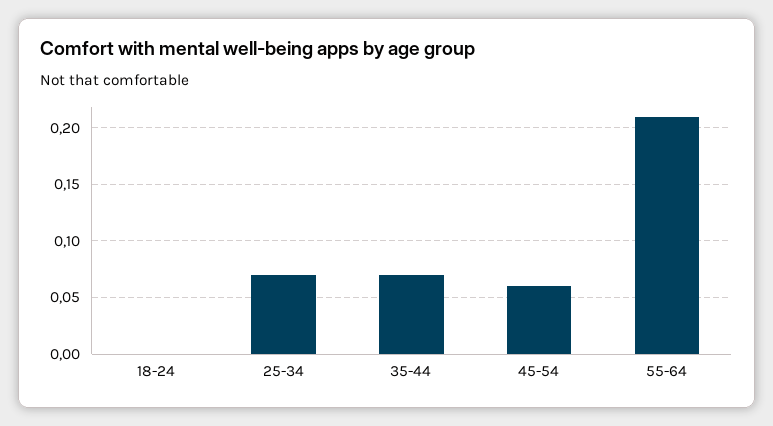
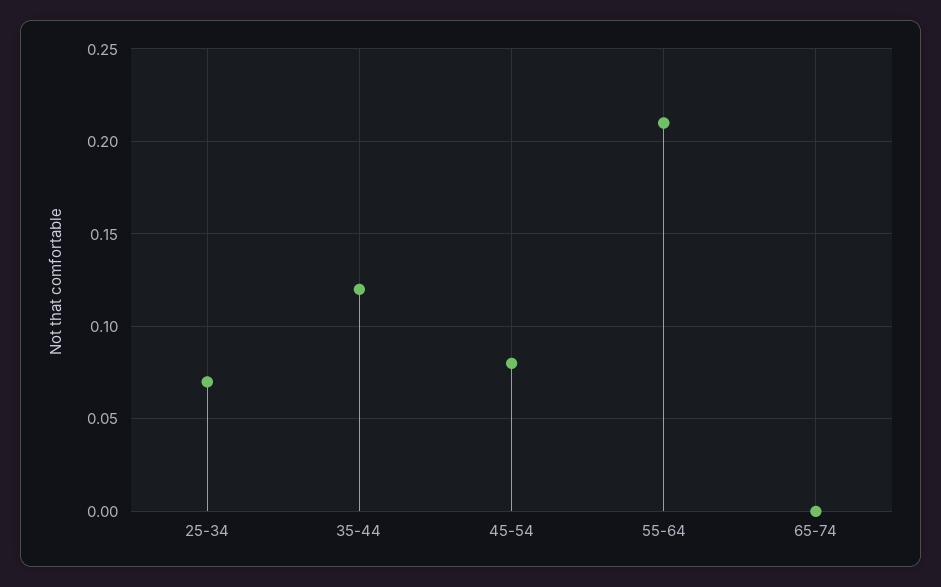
18-24: 0 -> none
35-44: 0.07 -> 0.12
45-54: 0.06 -> 0.08
65-74: none -> 0

